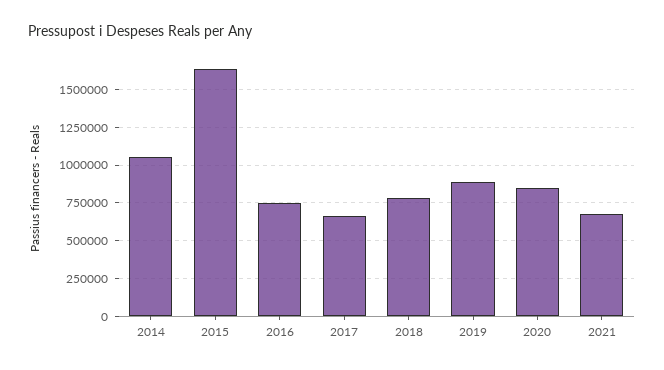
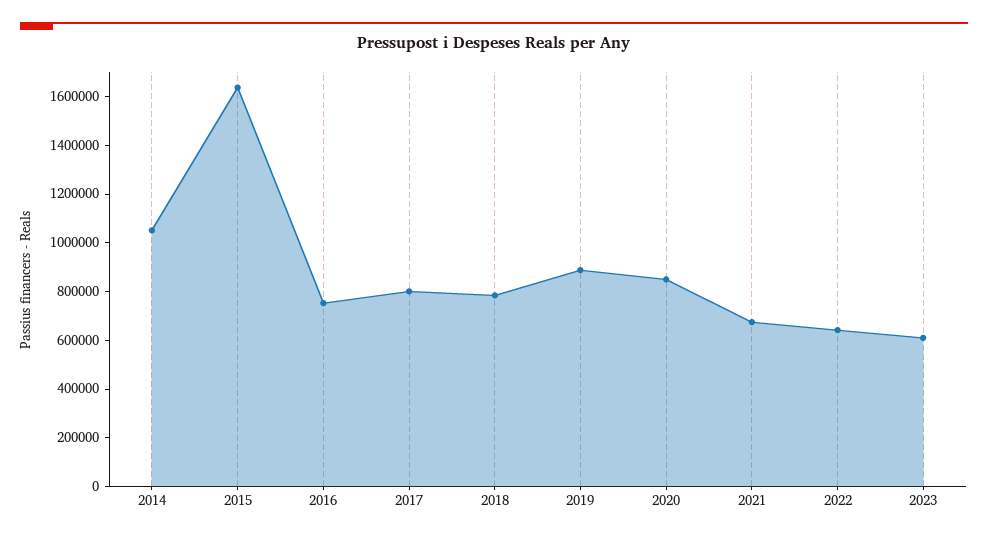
2017: 650000 -> 800000
2022: none -> 650000
2023: none -> 600000

